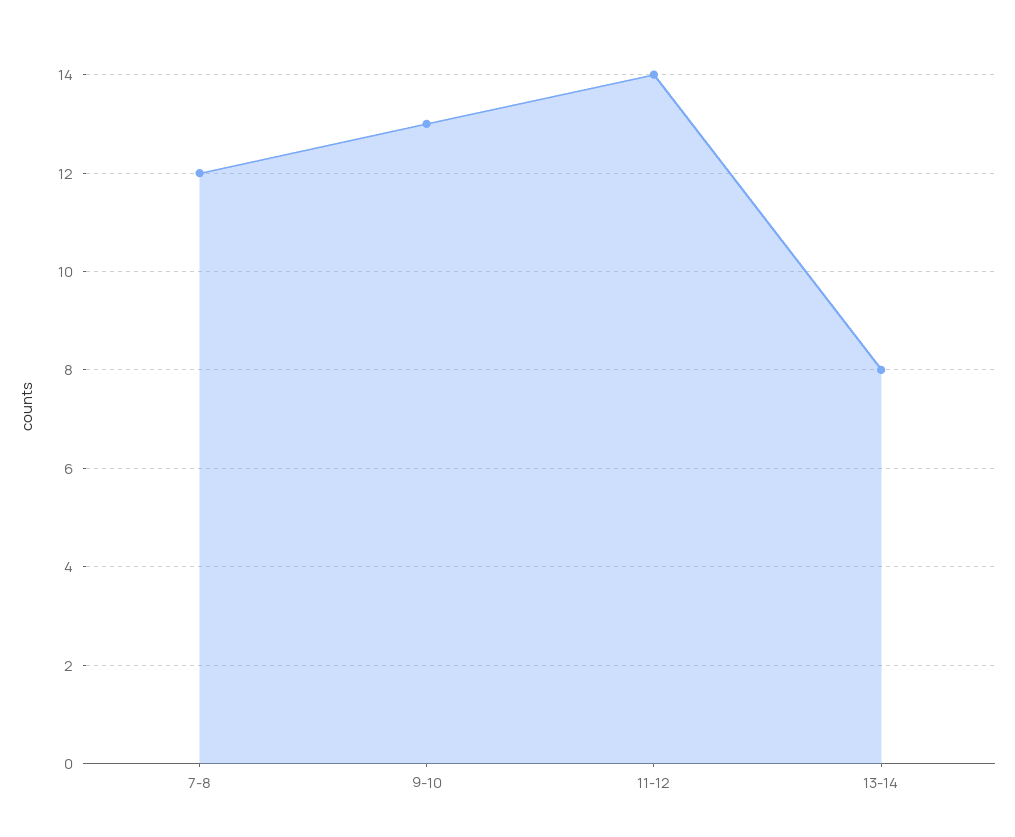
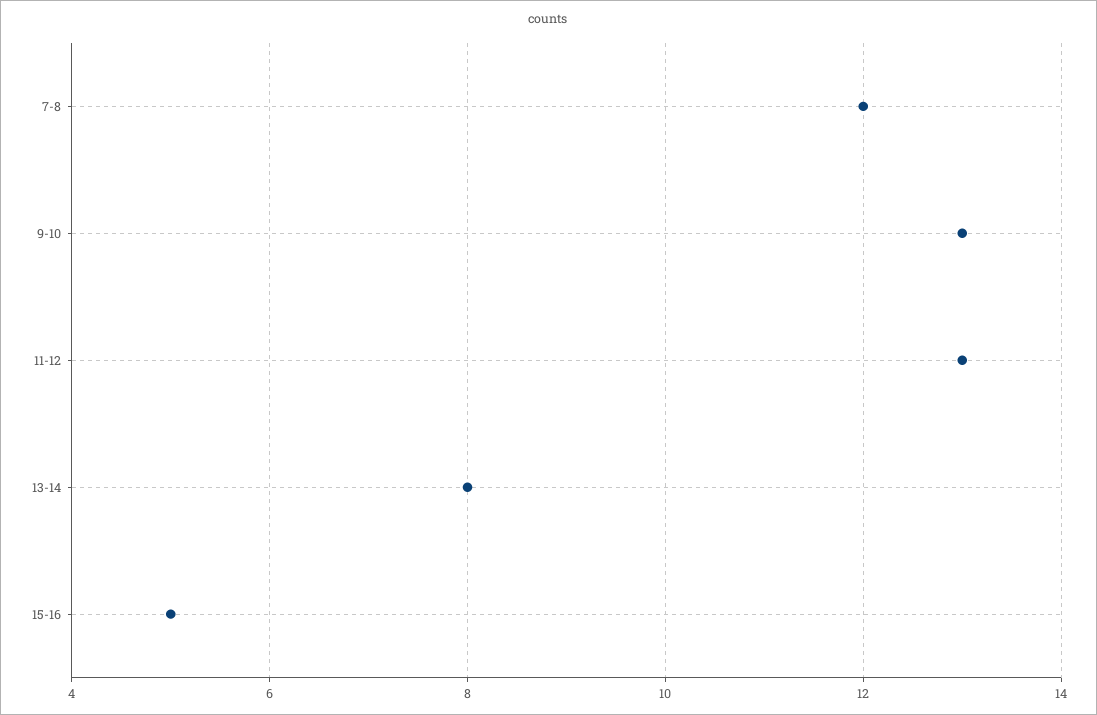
11-12: 14 -> 13
15-16: none -> 5

